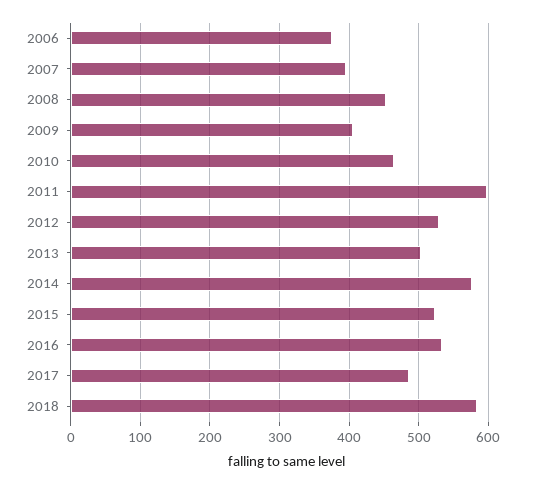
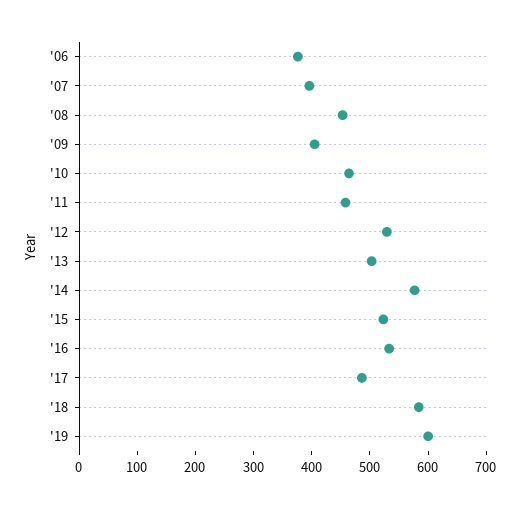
2011: 600 -> 460
'19: none -> 600

